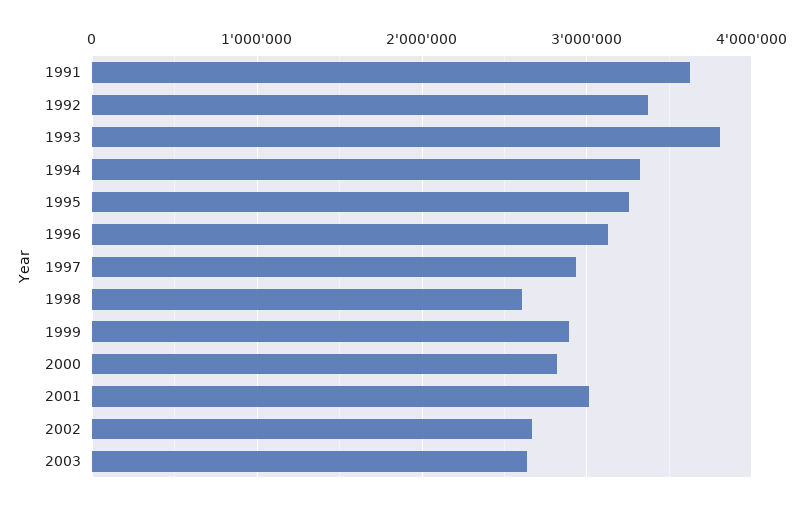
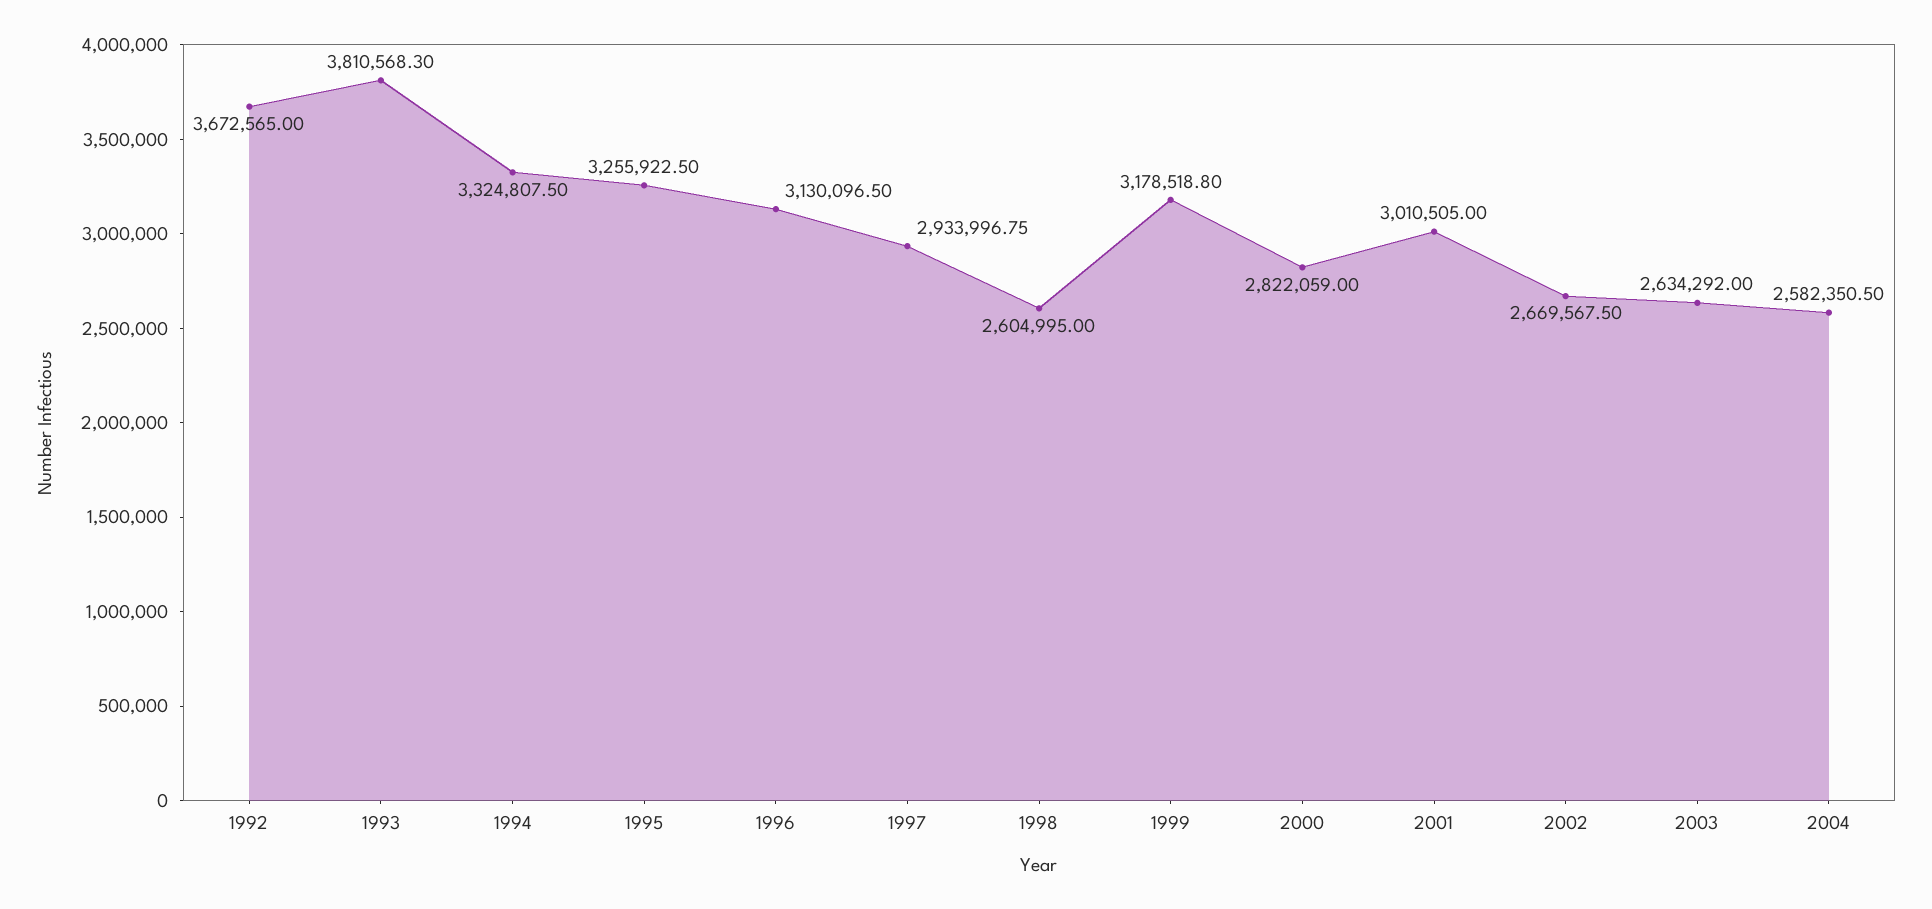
1991: 3600000 -> none
1992: 3400000 -> 3672565
1999: 2900000 -> 3178518.8
2004: none -> 2582350.5

